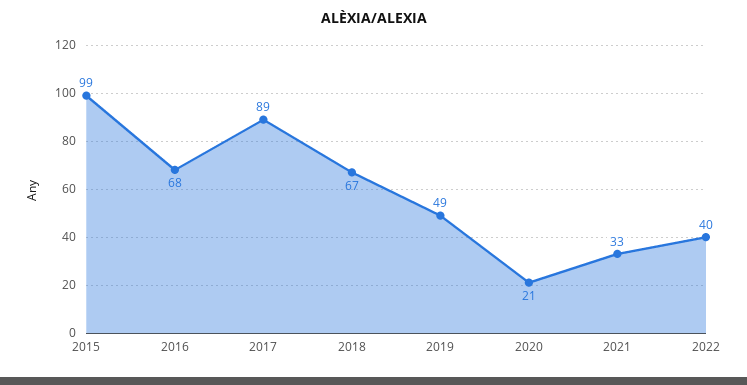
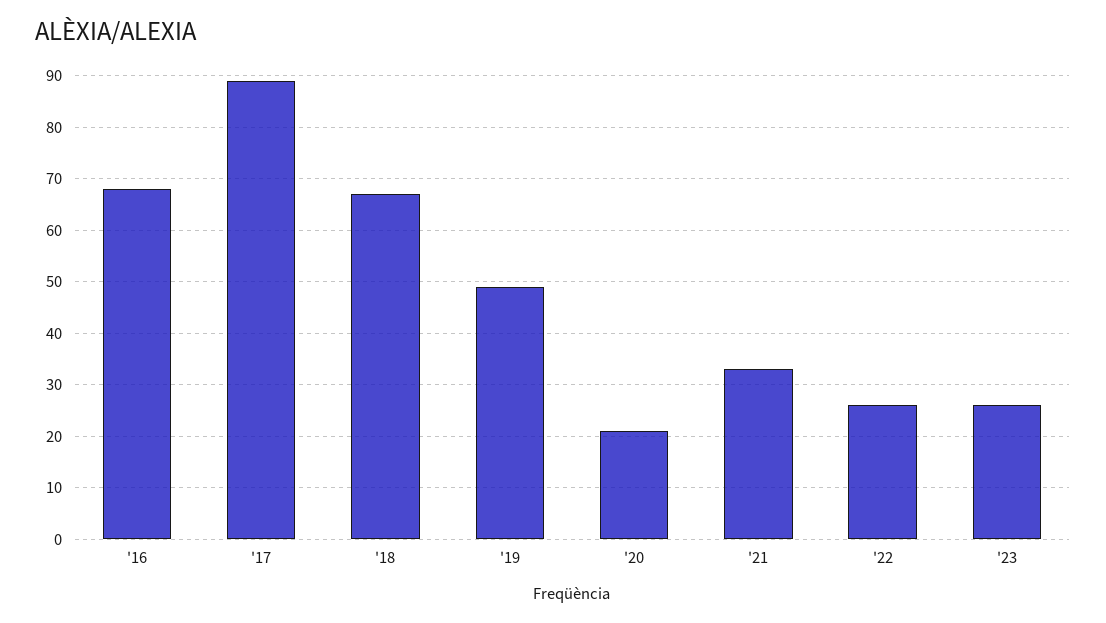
2015: 99 -> none
2022: 40 -> 25
'23: none -> 25

